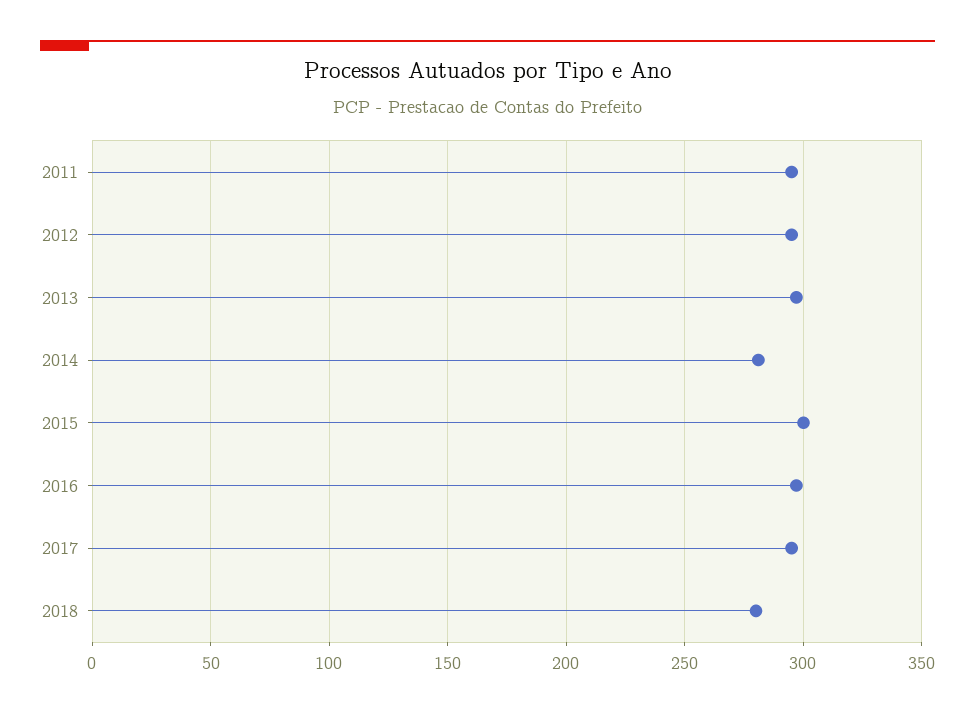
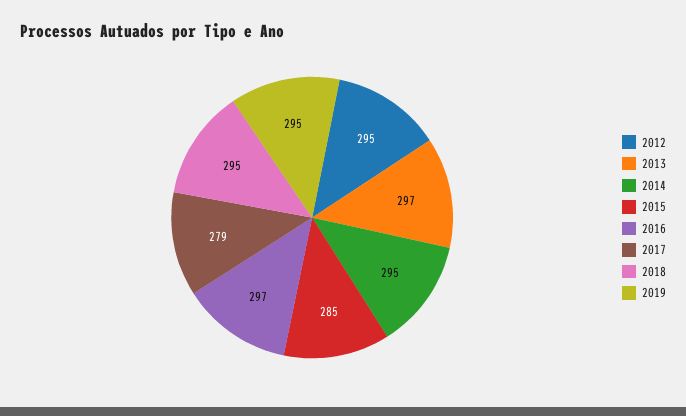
2011: 295 -> none
2014: 280 -> 295
2015: 300 -> 285
2017: 295 -> 279
2018: 280 -> 295
2019: none -> 295

